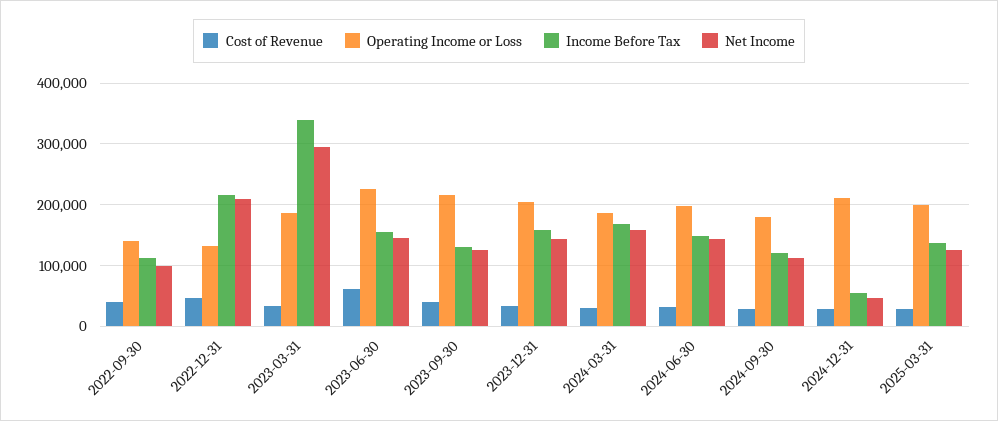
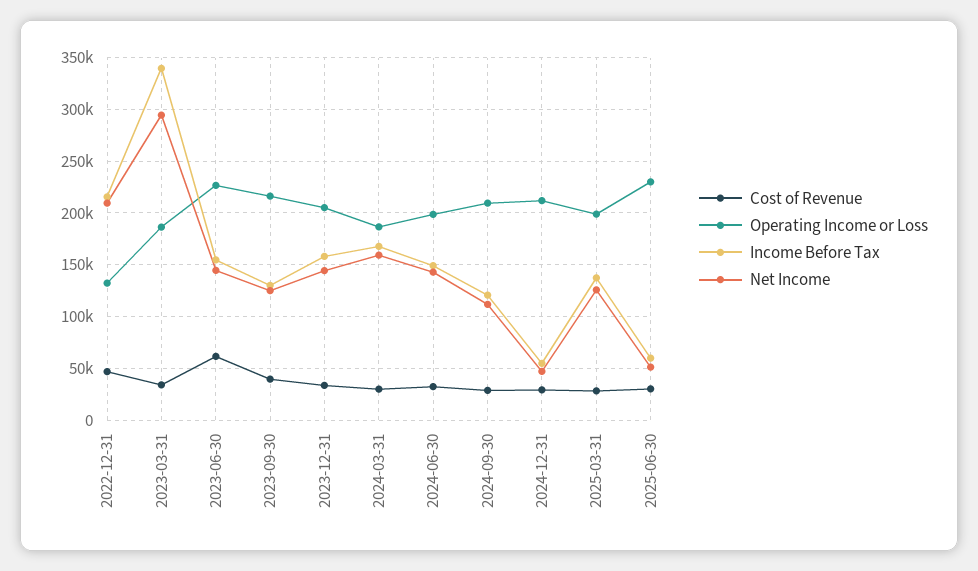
Cost of Revenue, 2022-09-30: 40000 -> none
Operating Income or Loss, 2022-09-30: 140000 -> none
Income Before Tax, 2022-09-30: 110000 -> none
Net Income, 2022-09-30: 100000 -> none
Operating Income or Loss, 2024-09-30: 180000 -> 210000
Cost of Revenue, 2025-06-30: none -> 30000
Operating Income or Loss, 2025-06-30: none -> 230000
Income Before Tax, 2025-06-30: none -> 60000
Net Income, 2025-06-30: none -> 50000

